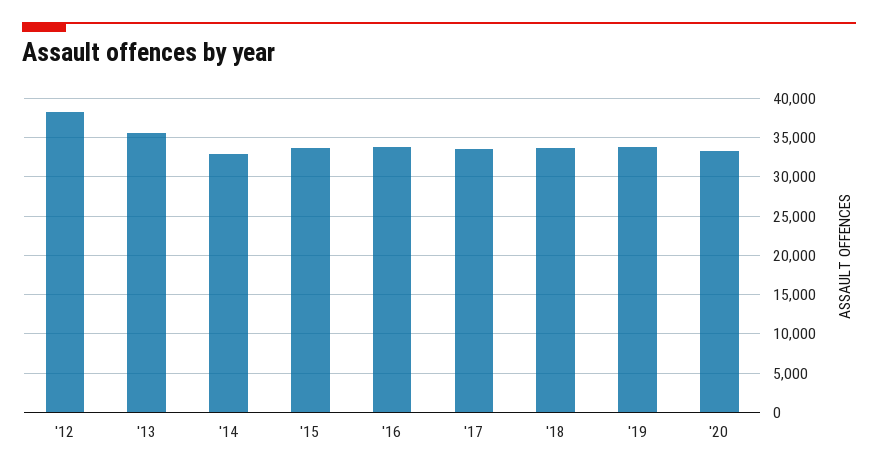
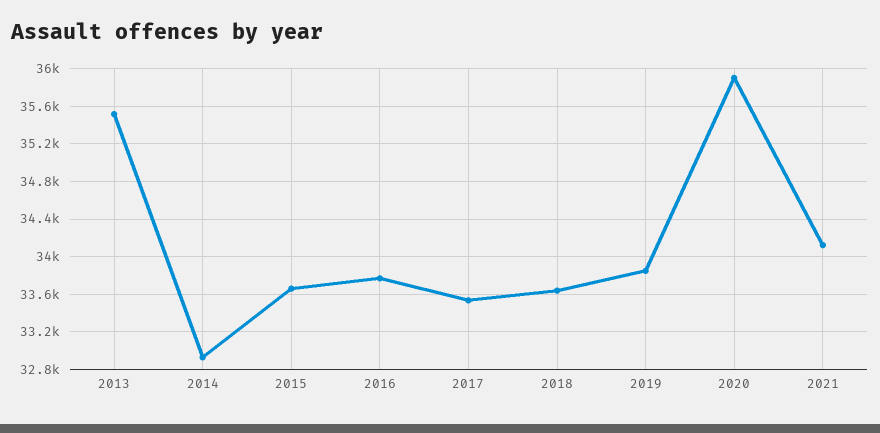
'12: 38000 -> none
'20: 33000 -> 35900
2021: none -> 34100

